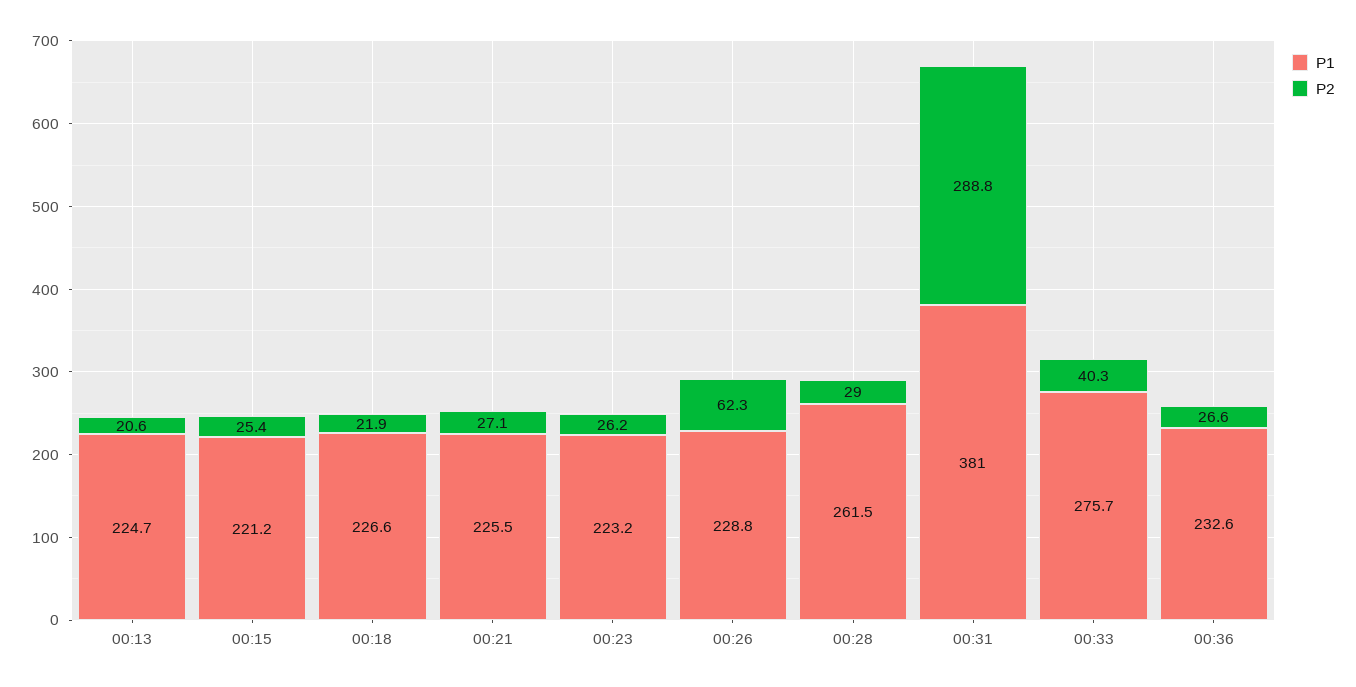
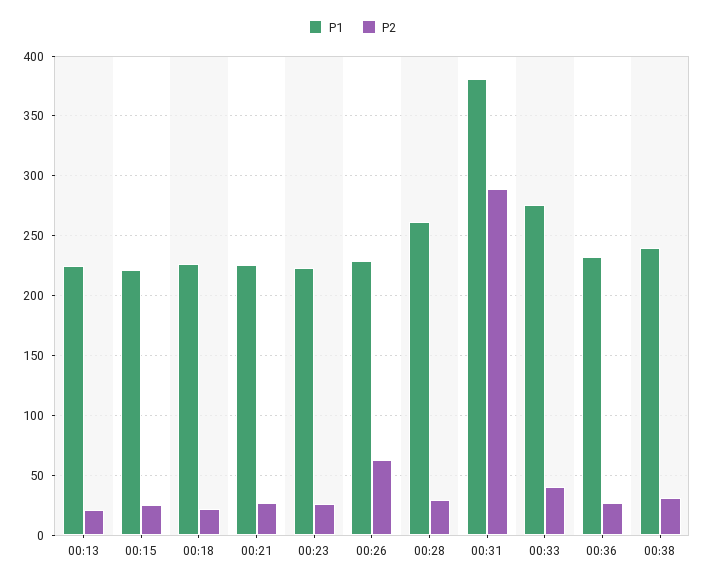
P1, 00:38: none -> 240
P2, 00:38: none -> 30

